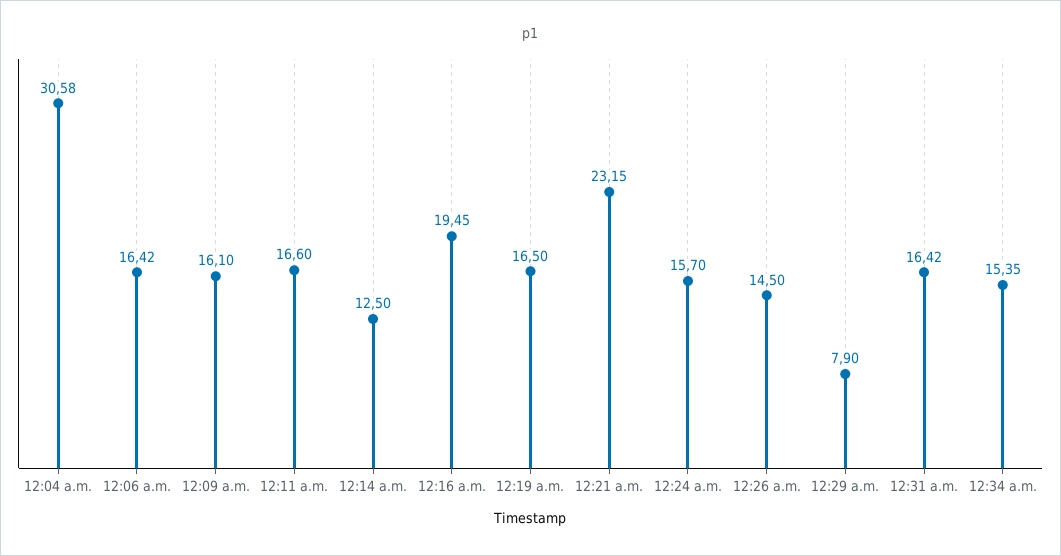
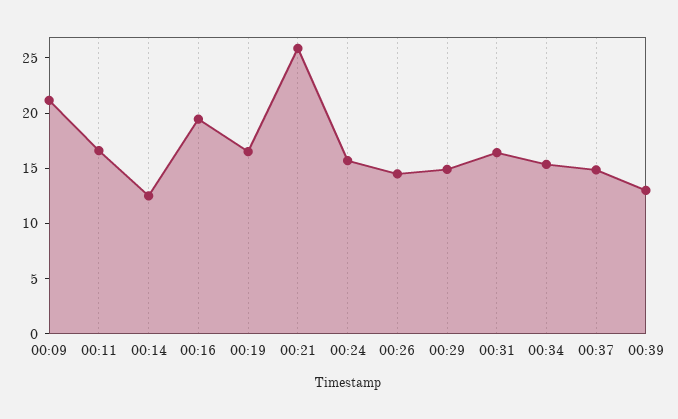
12:04 a.m.: 30.58 -> none
12:06 a.m.: 16.42 -> none
12:09 a.m.: 16.1 -> 21
12:21 a.m.: 23.15 -> 26
12:29 a.m.: 7.9 -> 15
00:37: none -> 15
00:39: none -> 13

